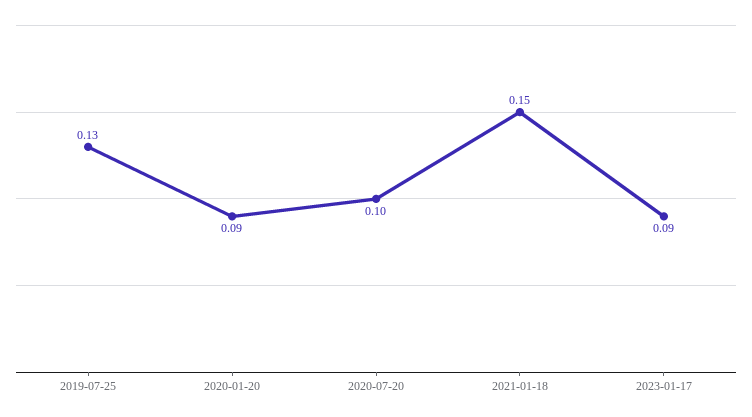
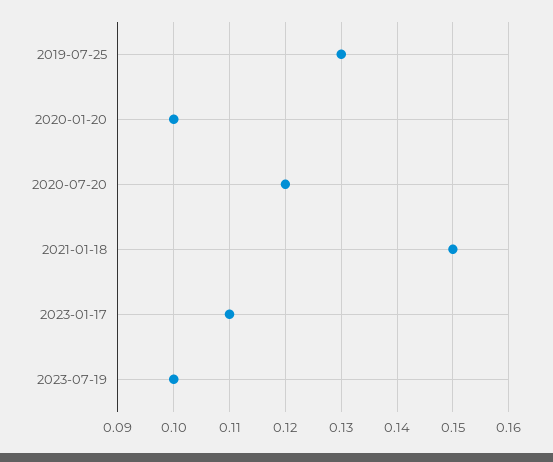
2020-01-20: 0.09 -> 0.1
2020-07-20: 0.1 -> 0.12
2023-01-17: 0.09 -> 0.11
2023-07-19: none -> 0.1

